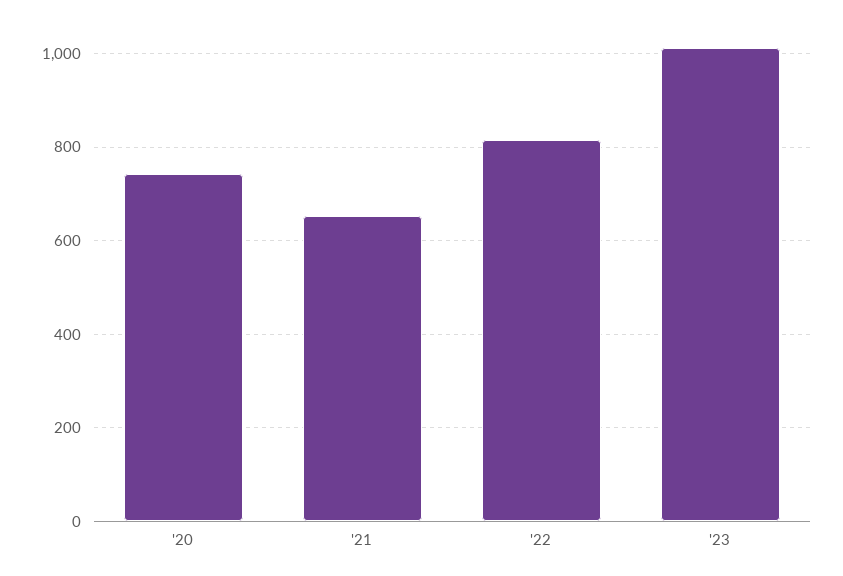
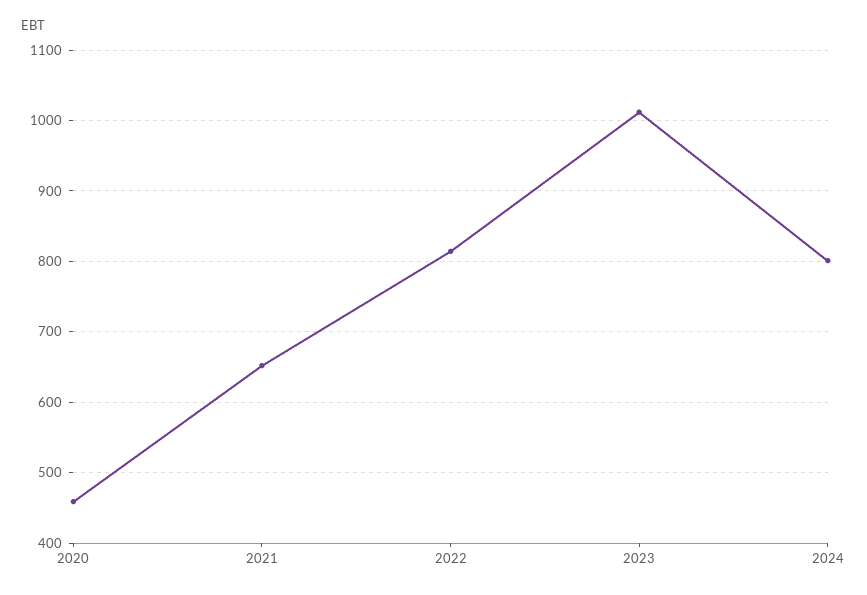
'20: 740 -> 460
2024: none -> 800

